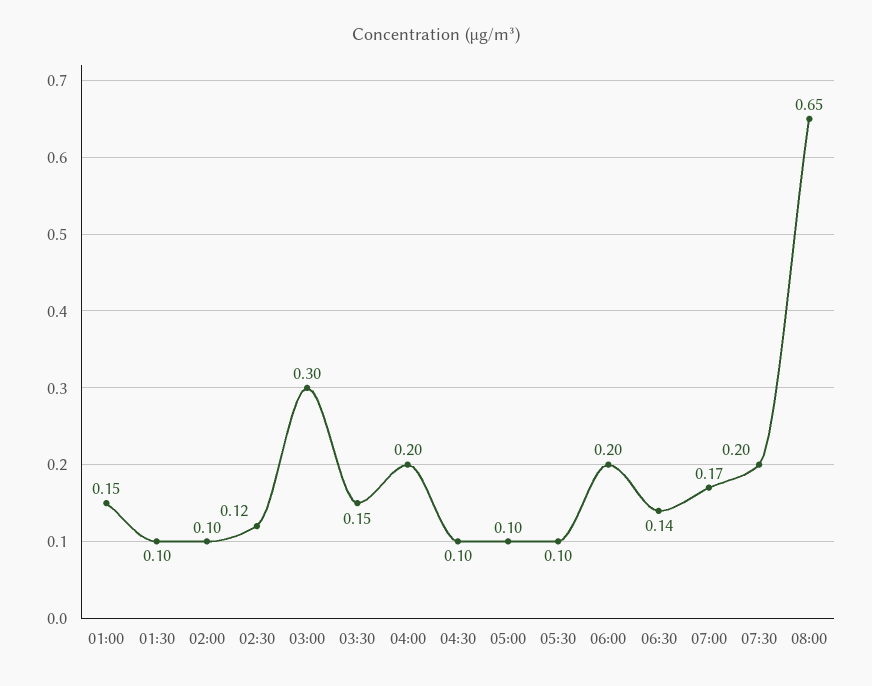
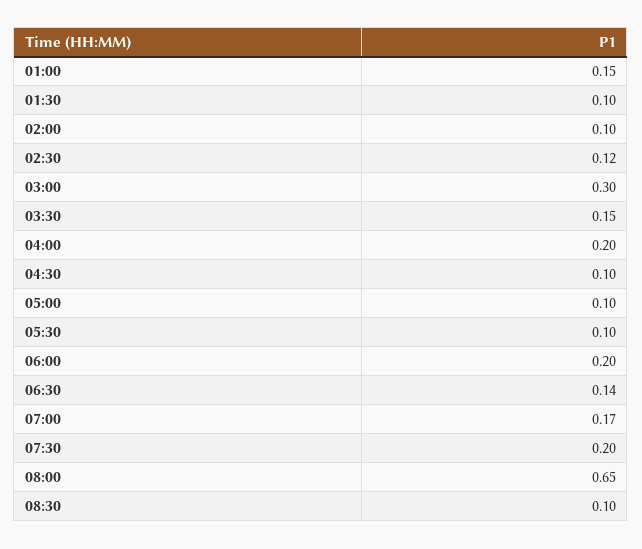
08:30: none -> 0.1

